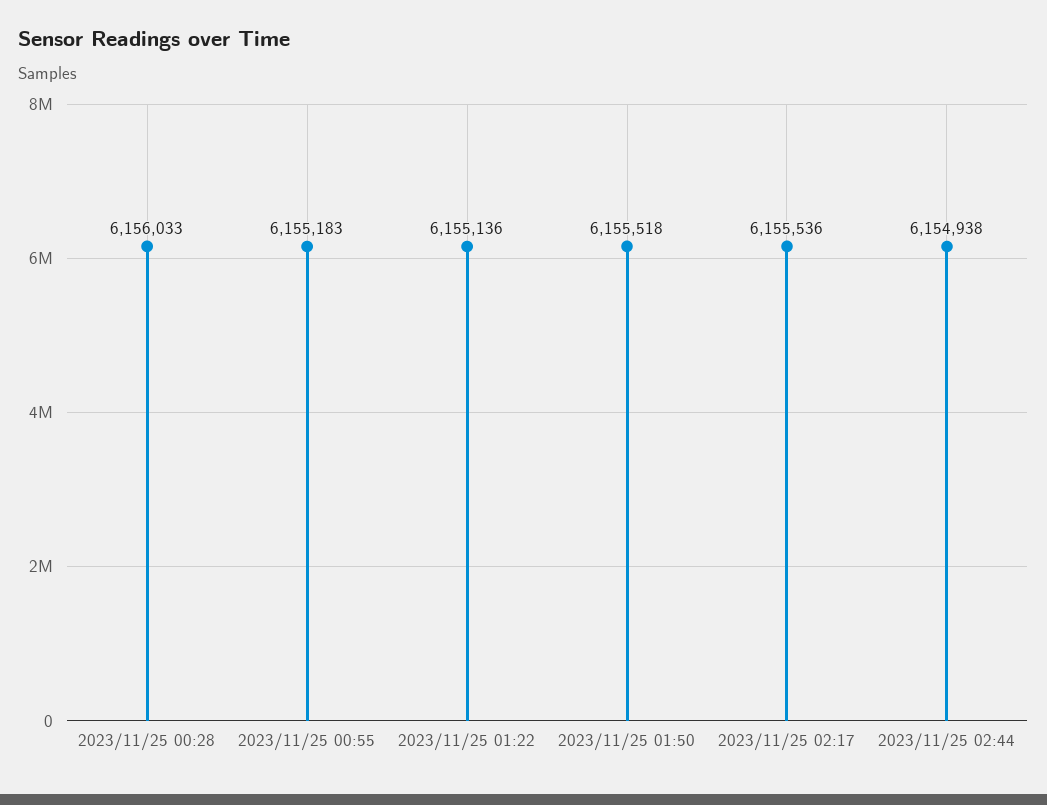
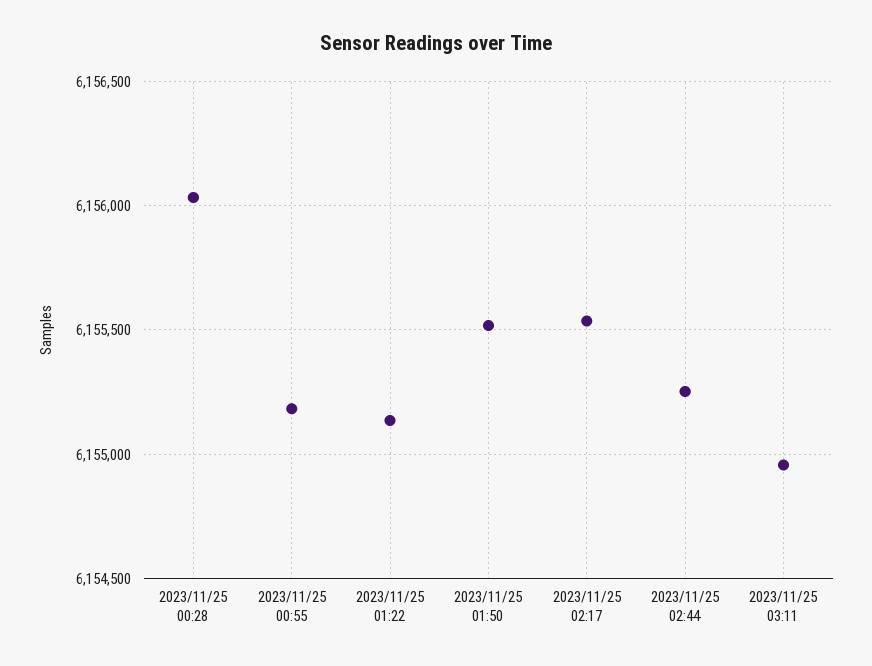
2023/11/25 02:44: 6154938 -> 6155250
2023/11/25 03:11: none -> 6154950

